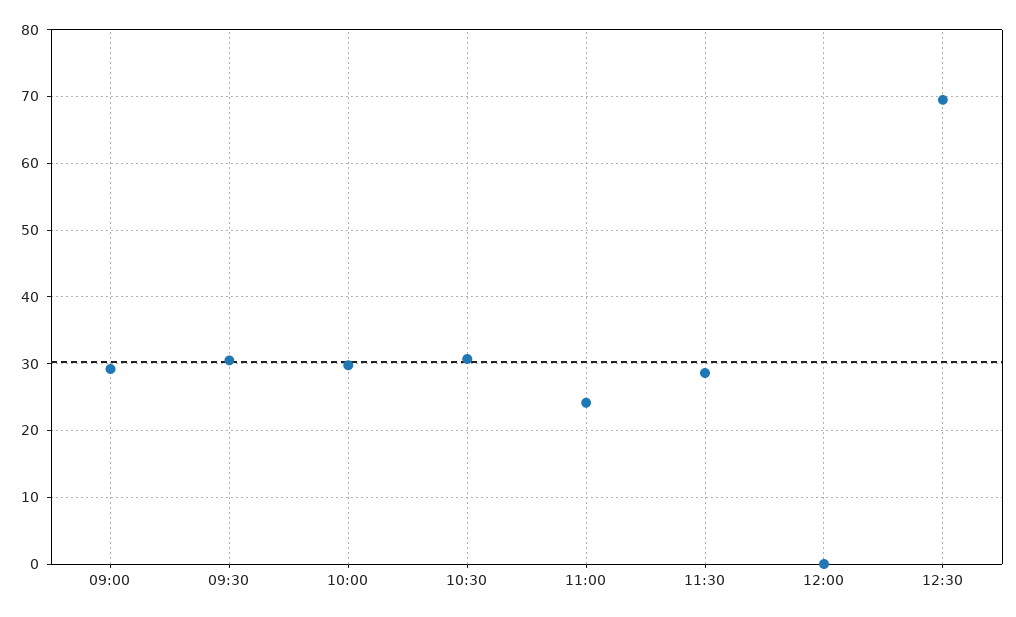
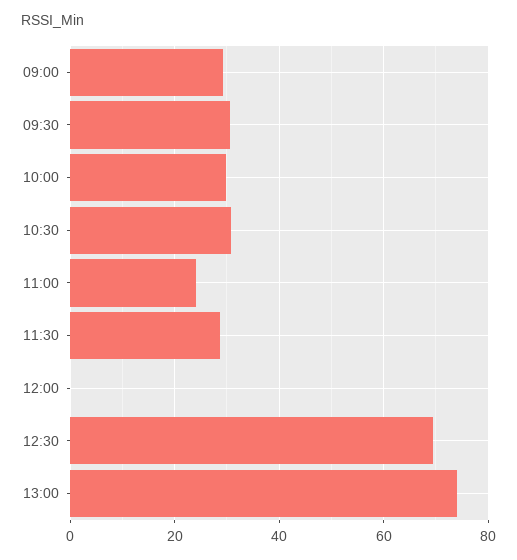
13:00: none -> 74

